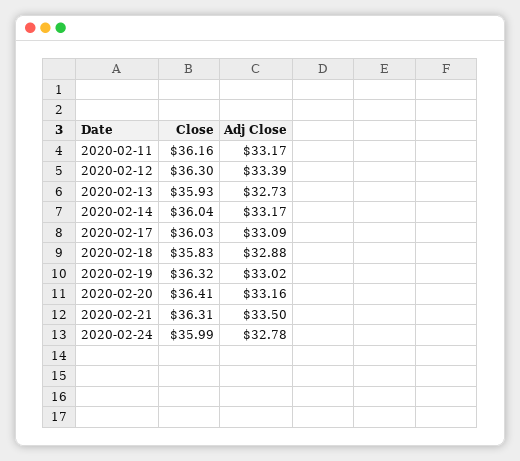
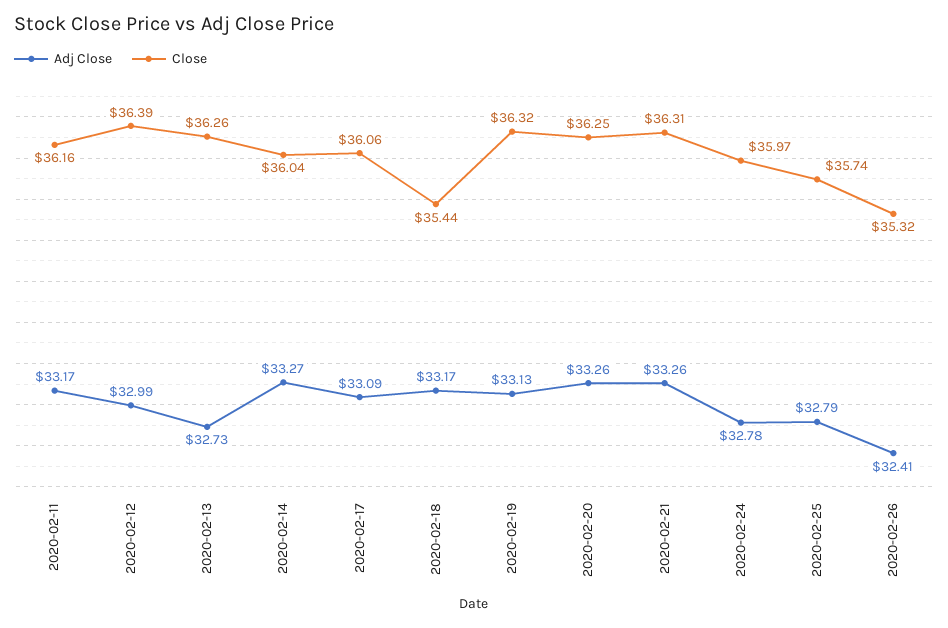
Close, 2020-02-12: 36.3 -> 36.39
Adj Close, 2020-02-12: 33.39 -> 32.99
Close, 2020-02-13: 35.93 -> 36.26
Adj Close, 2020-02-14: 33.17 -> 33.27
Close, 2020-02-17: 36.03 -> 36.06
Close, 2020-02-18: 35.83 -> 35.44
Adj Close, 2020-02-18: 32.88 -> 33.17
Adj Close, 2020-02-19: 33.02 -> 33.13
Close, 2020-02-20: 36.41 -> 36.25
Adj Close, 2020-02-20: 33.16 -> 33.26
Adj Close, 2020-02-21: 33.5 -> 33.26
Close, 2020-02-24: 35.99 -> 35.97
Adj Close, 2020-02-25: none -> 32.79
Close, 2020-02-25: none -> 35.74
Adj Close, 2020-02-26: none -> 32.41
Close, 2020-02-26: none -> 35.32

